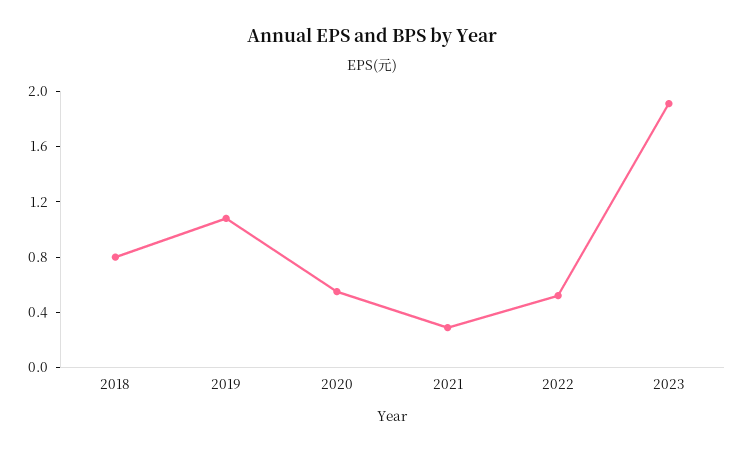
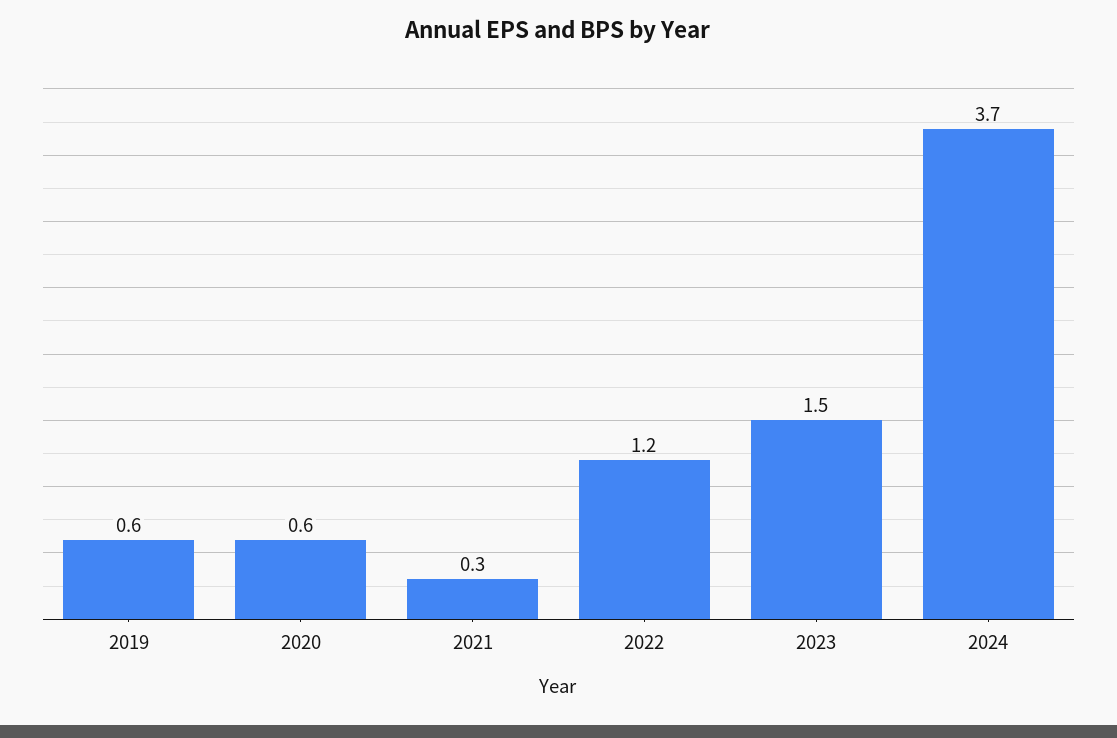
2018: 0.8 -> none
2019: 1.1 -> 0.6
2022: 0.5 -> 1.2
2023: 1.9 -> 1.5
2024: none -> 3.7

